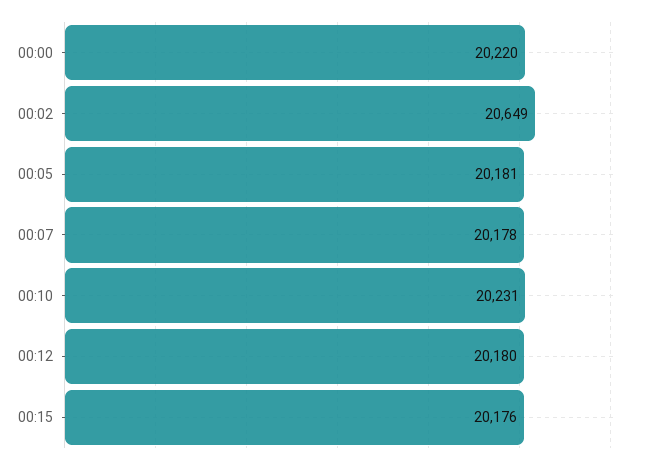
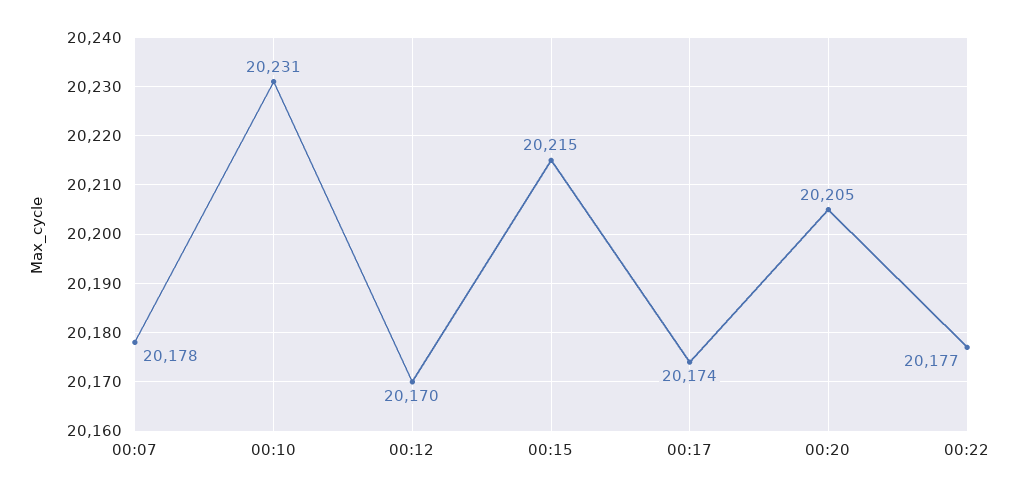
00:00: 20220 -> none
00:02: 20649 -> none
00:05: 20181 -> none
00:12: 20180 -> 20170
00:15: 20176 -> 20215
00:17: none -> 20174
00:20: none -> 20205
00:22: none -> 20177

